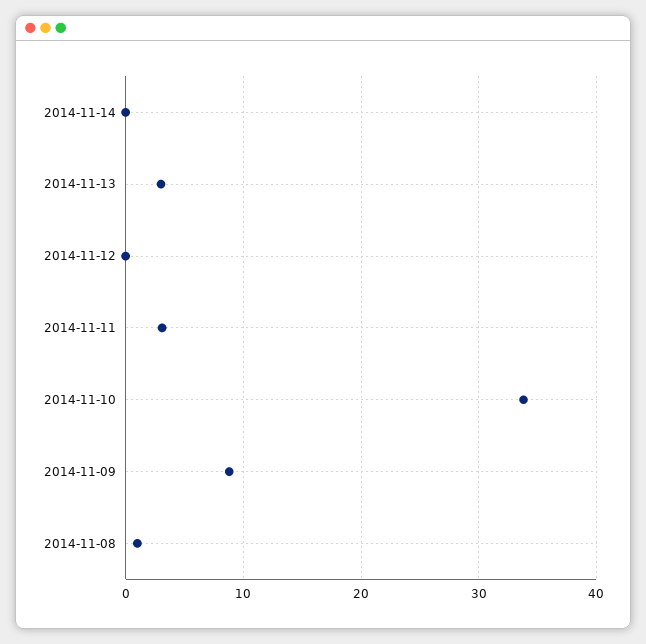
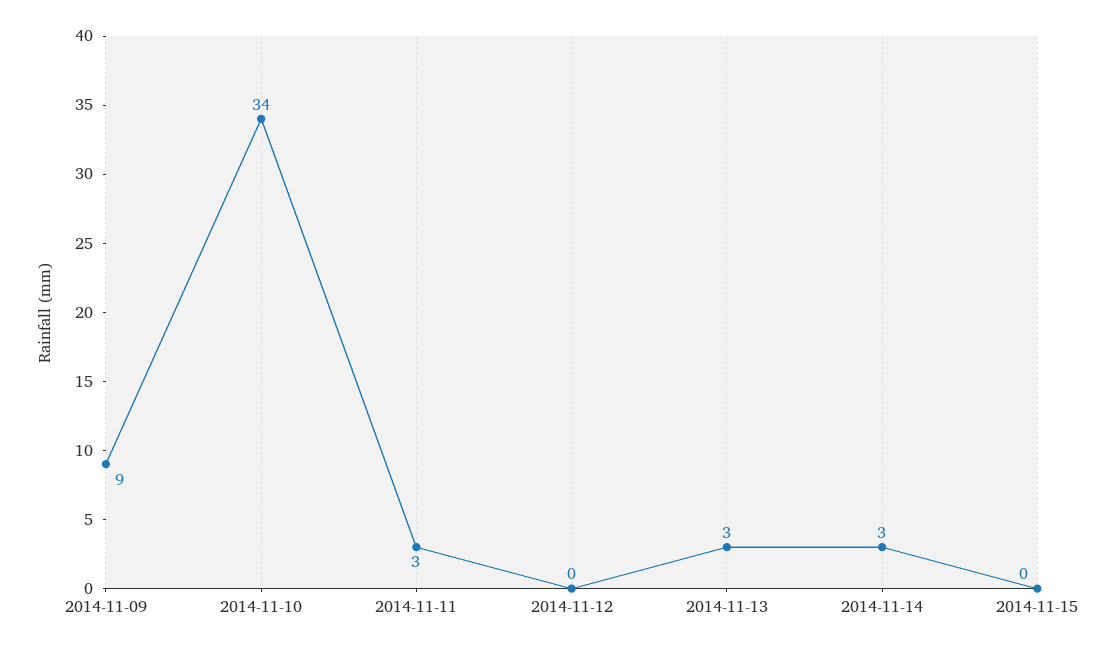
2014-11-14: 0 -> 3
2014-11-08: 1 -> none
2014-11-15: none -> 0

